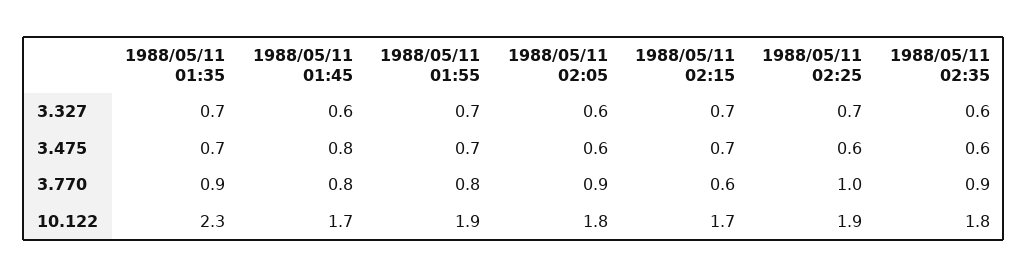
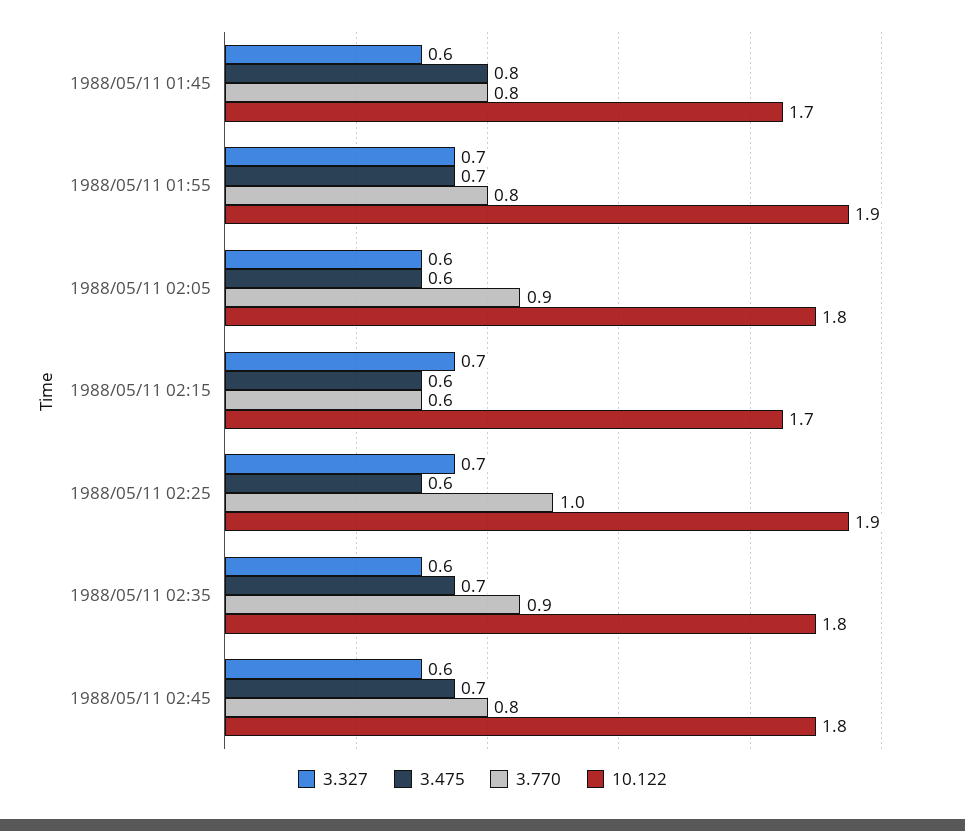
3.327, 1988/05/11 01:35: 0.7 -> none
3.475, 1988/05/11 01:35: 0.7 -> none
3.475, 1988/05/11 02:15: 0.7 -> 0.6
3.475, 1988/05/11 02:35: 0.6 -> 0.7
3.770, 1988/05/11 01:35: 0.9 -> none
10.122, 1988/05/11 01:35: 2.3 -> none
3.327, 1988/05/11 02:45: none -> 0.6
3.475, 1988/05/11 02:45: none -> 0.7
3.770, 1988/05/11 02:45: none -> 0.8
10.122, 1988/05/11 02:45: none -> 1.8

